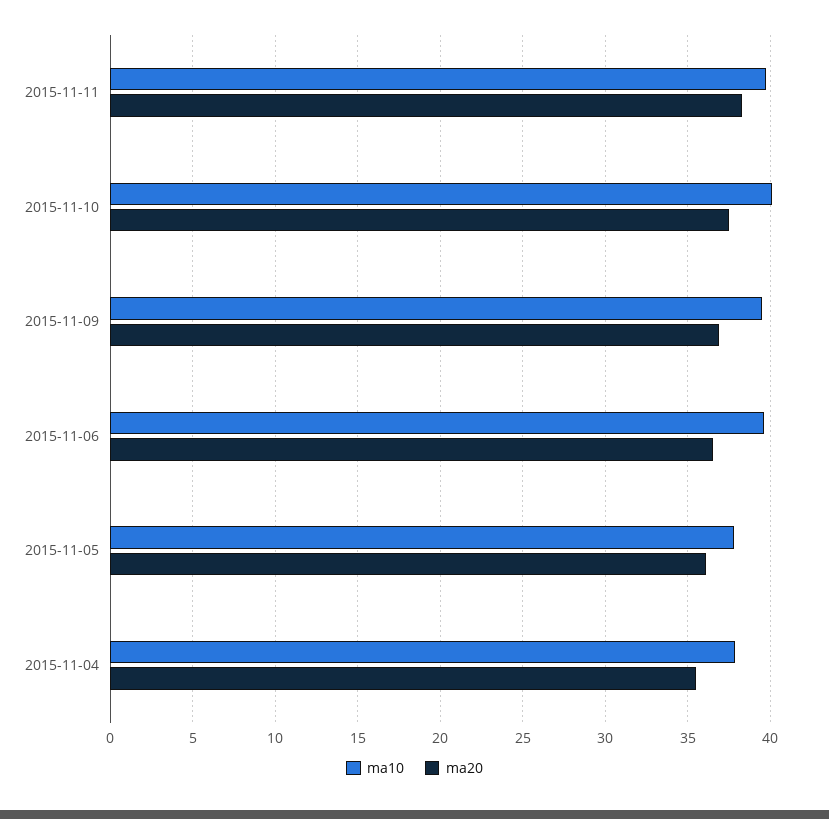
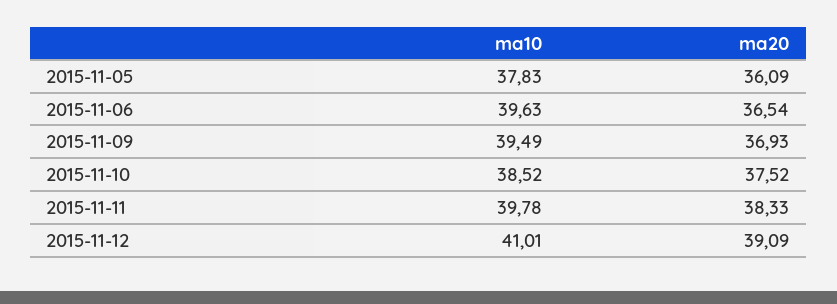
ma10, 2015-11-10: 40 -> 38.52
ma10, 2015-11-04: 38 -> none
ma20, 2015-11-04: 35.5 -> none
ma10, 2015-11-12: none -> 41.01
ma20, 2015-11-12: none -> 39.09

